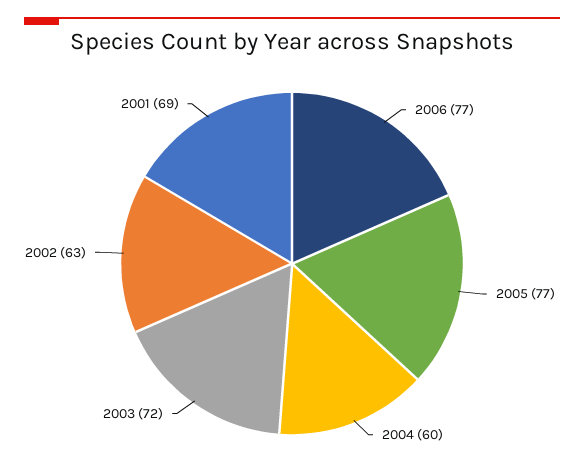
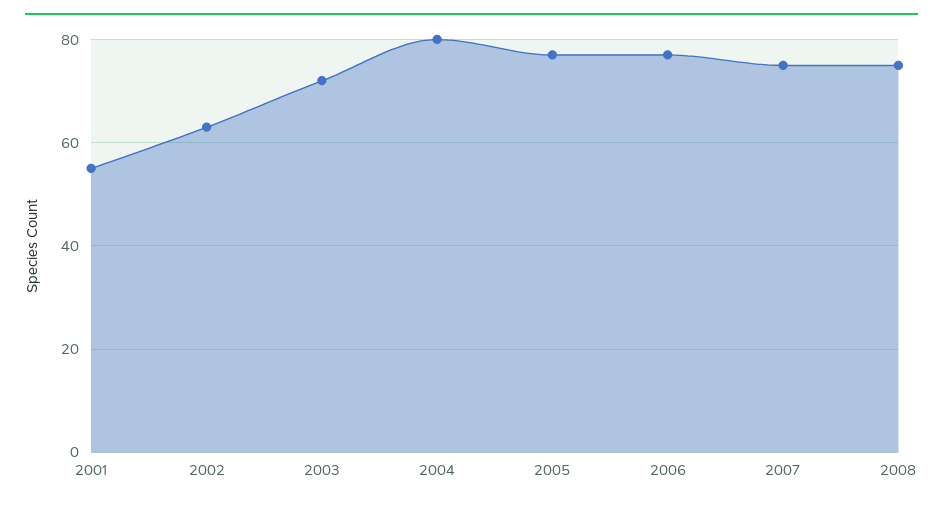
2004: 60 -> 80
2001: 69 -> 55
2007: none -> 75
2008: none -> 75

